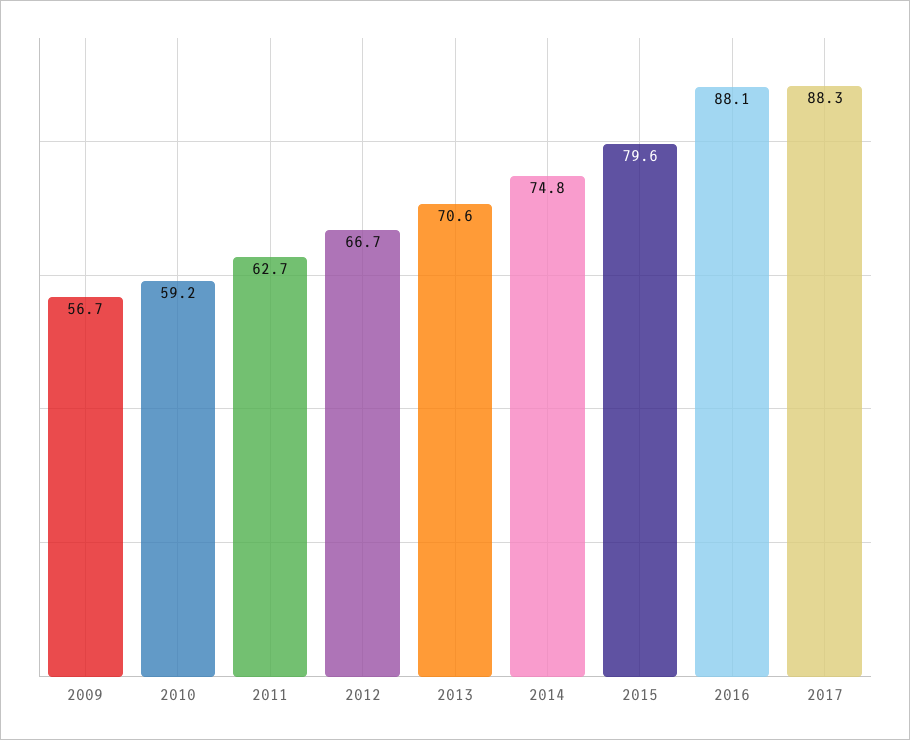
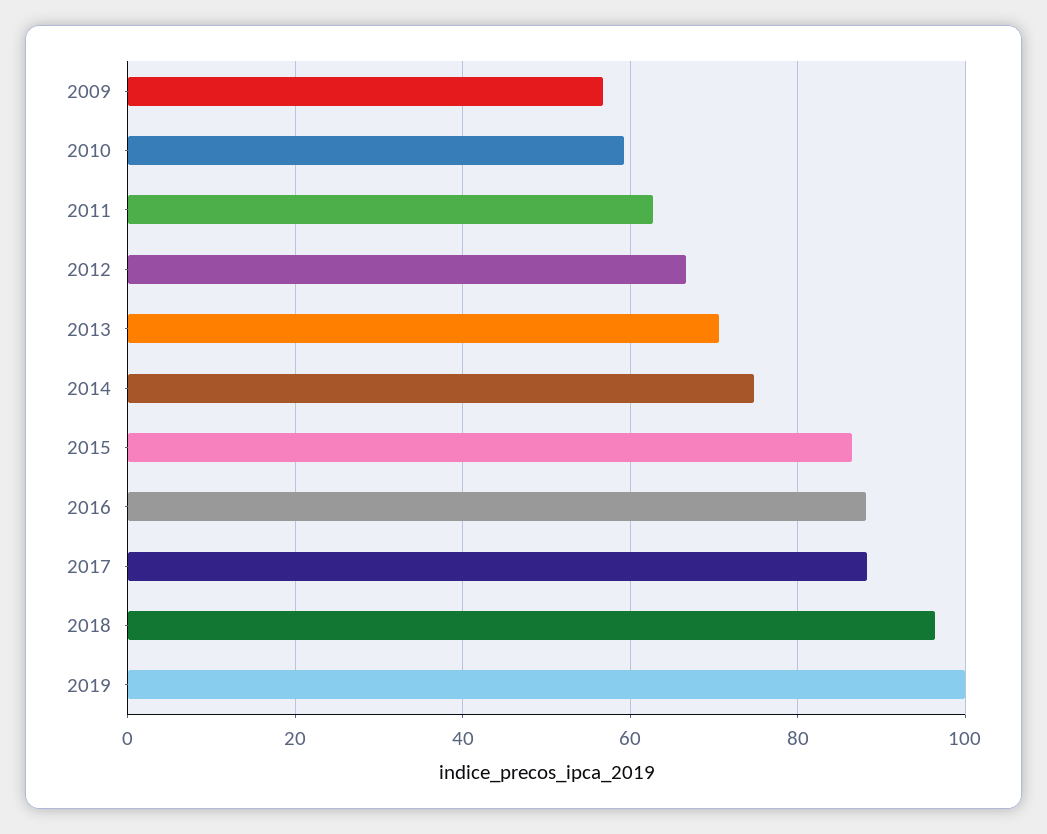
2015: 79.6 -> 86
2018: none -> 96
2019: none -> 100

